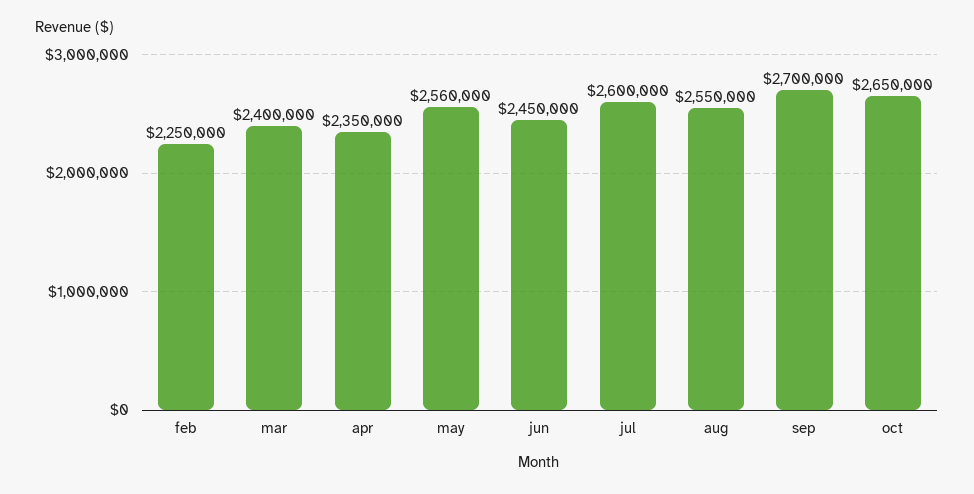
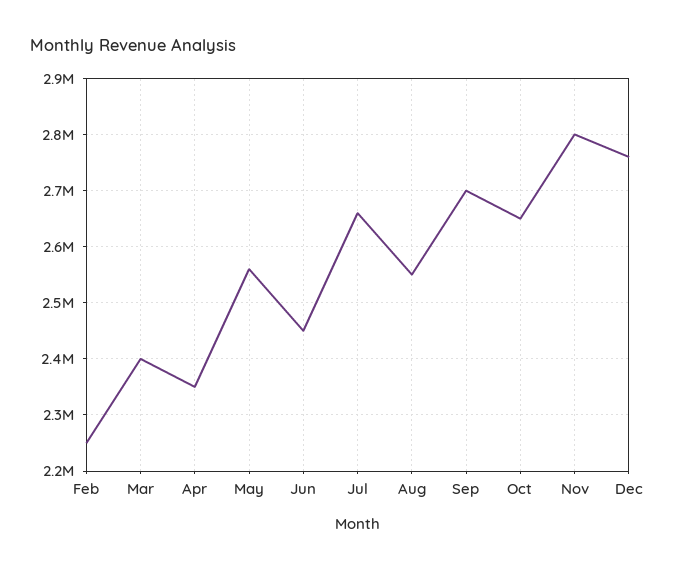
jul: 2600000 -> 2660000
Nov: none -> 2800000
Dec: none -> 2760000

